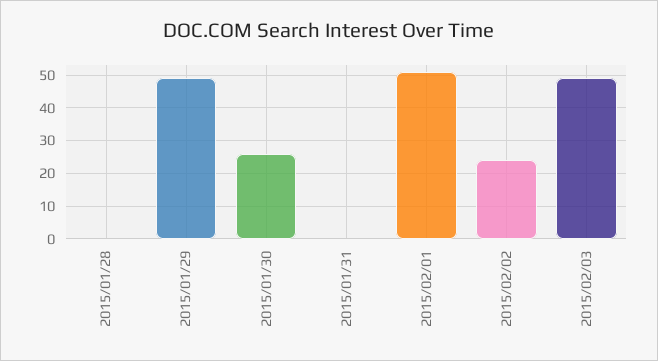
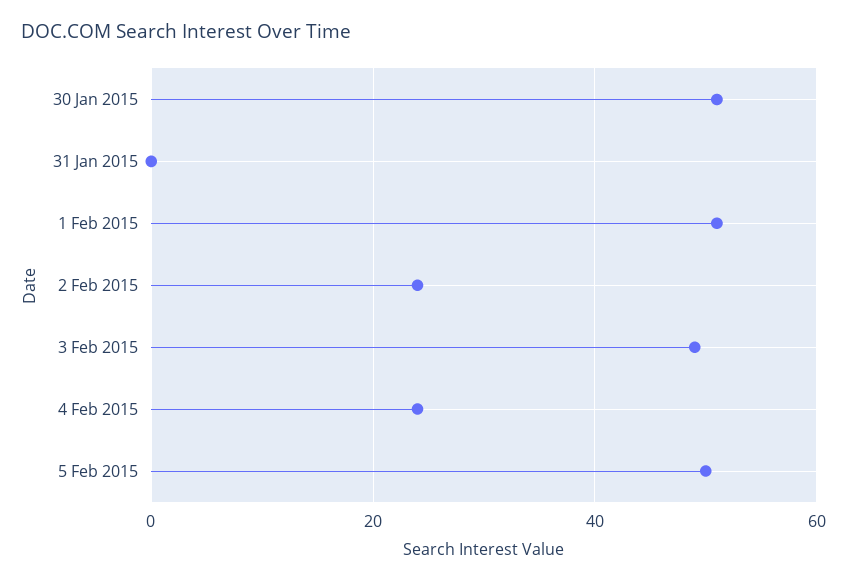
2015/01/28: 0 -> none
2015/01/29: 50 -> none
2015/01/30: 25 -> 50
4 Feb 2015: none -> 25
5 Feb 2015: none -> 50

